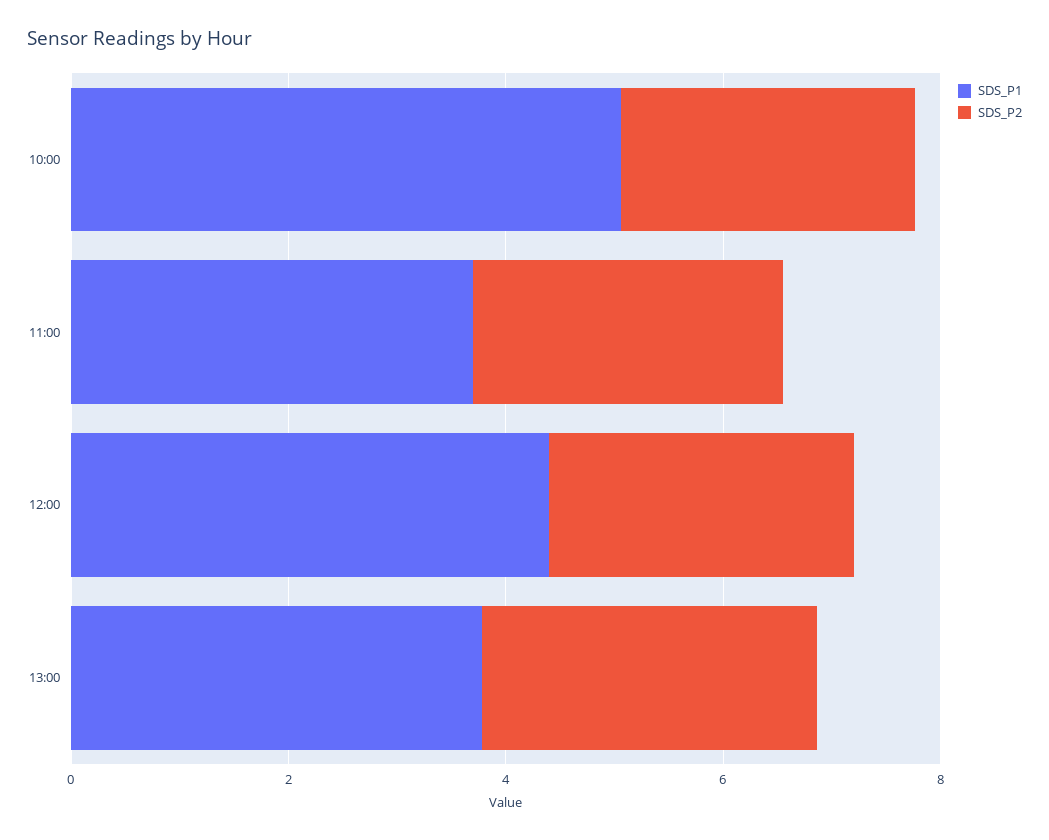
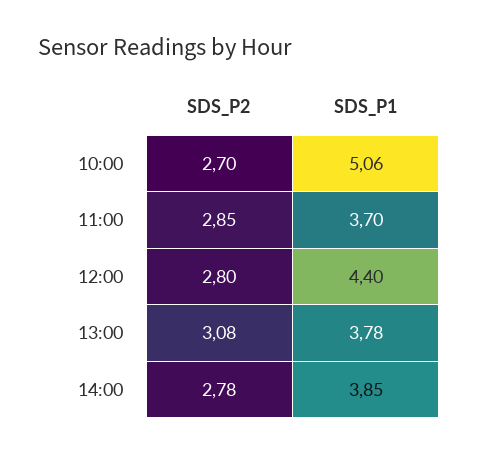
SDS_P2, 14:00: none -> 2.78
SDS_P1, 14:00: none -> 3.85

